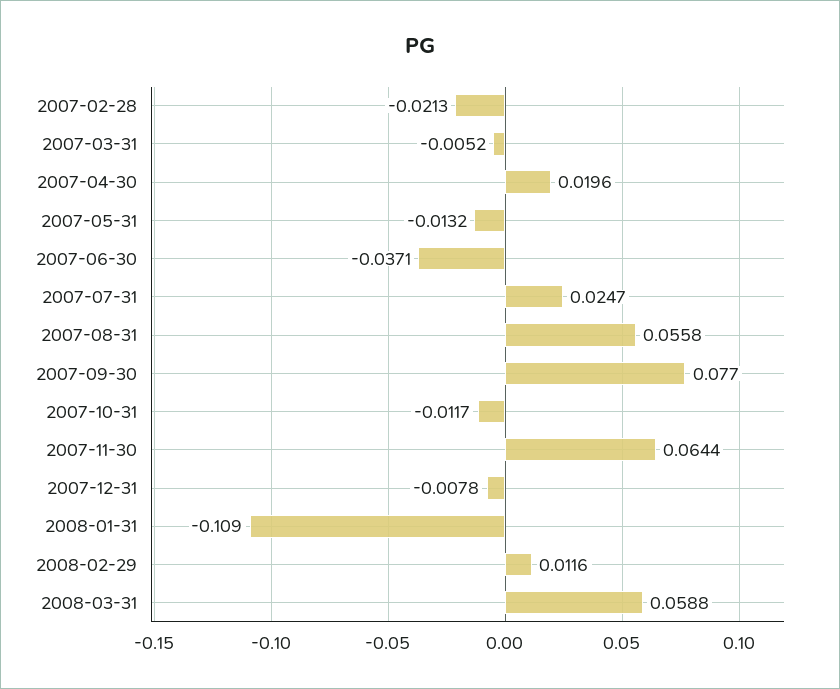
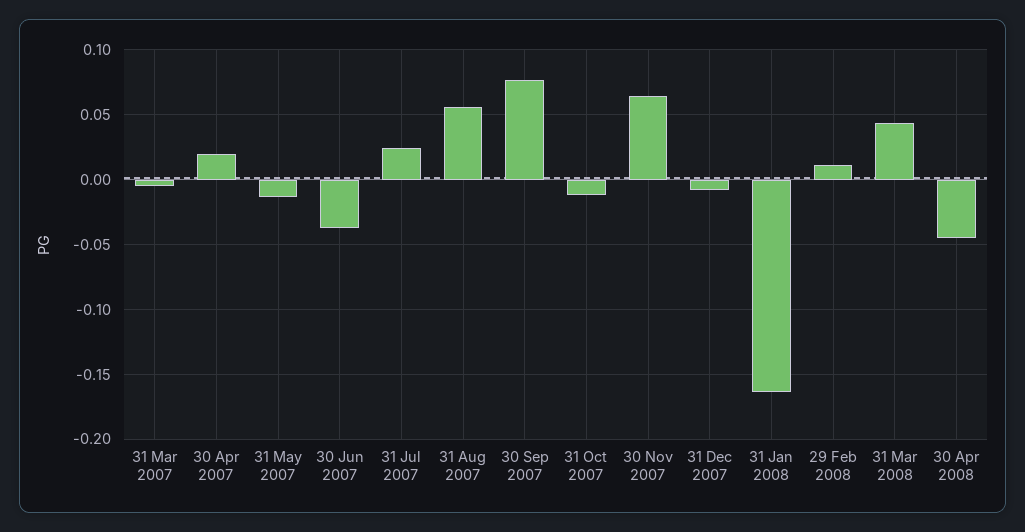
2007-02-28: -0.0213 -> none
2008-01-31: -0.109 -> -0.165
2008-03-31: 0.0588 -> 0.045
30 Apr 2008: none -> -0.045

